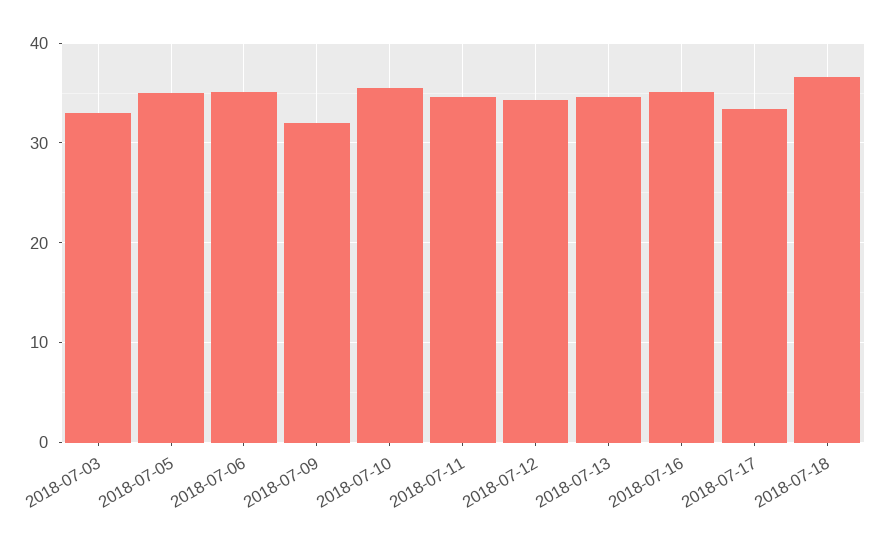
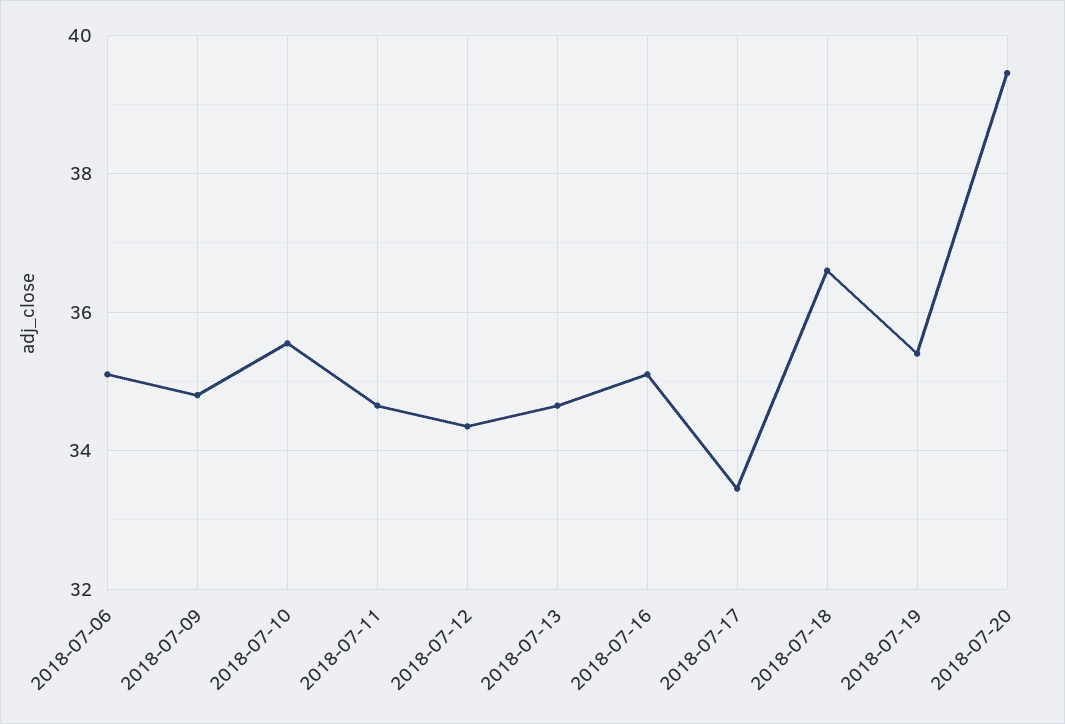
2018-07-03: 33 -> none
2018-07-05: 35 -> none
2018-07-09: 32 -> 34.8
2018-07-19: none -> 35.4
2018-07-20: none -> 39.4

